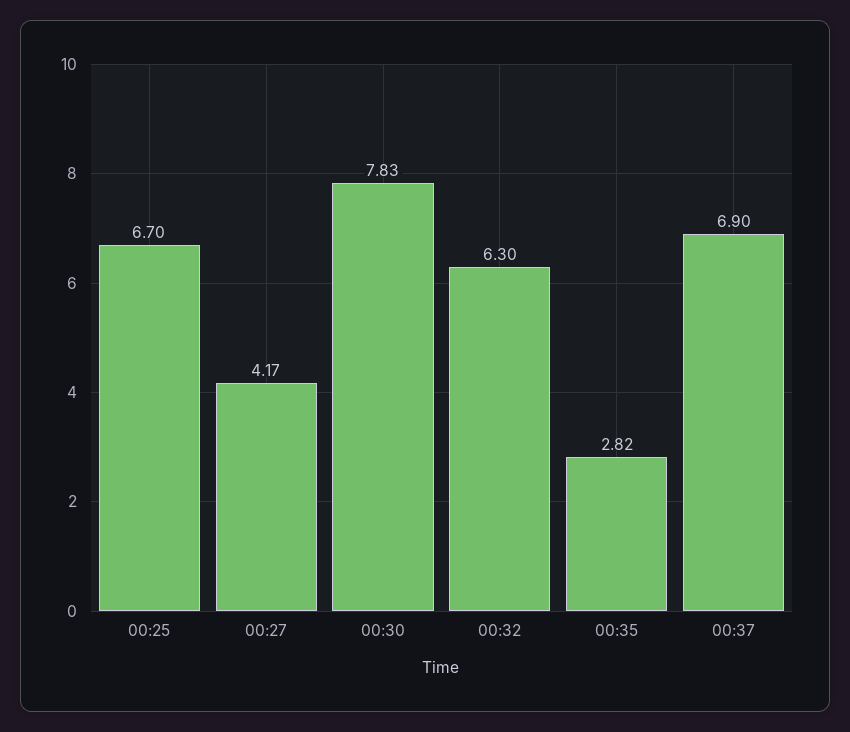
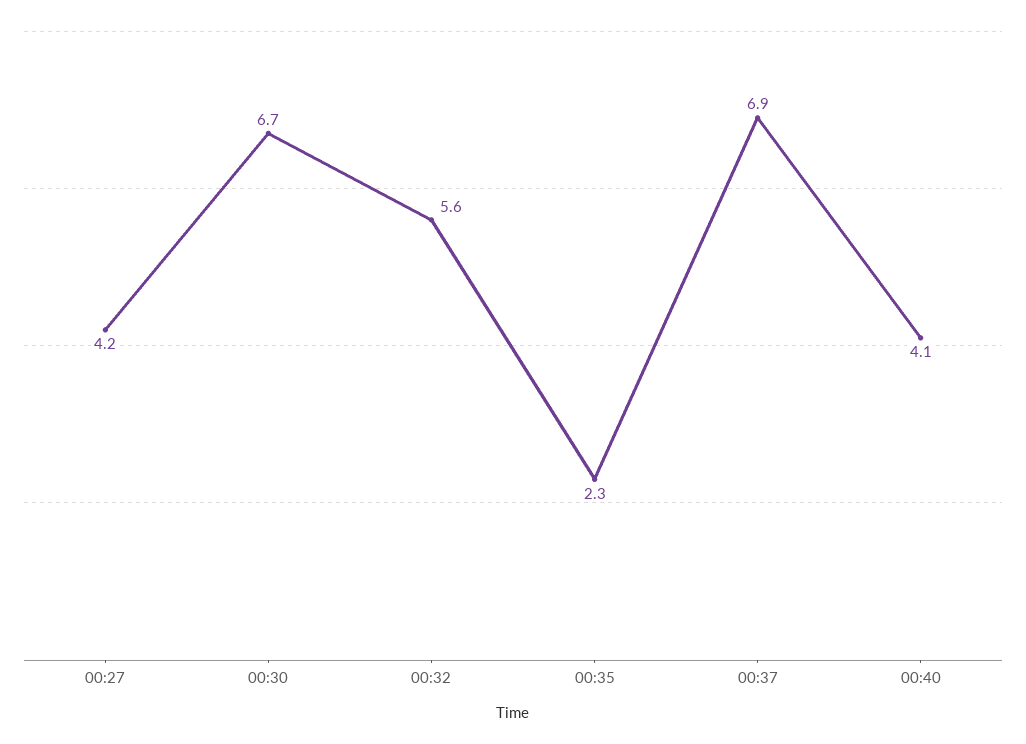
00:25: 6.7 -> none
00:30: 7.83 -> 6.7
00:32: 6.3 -> 5.6
00:35: 2.82 -> 2.3
00:40: none -> 4.1

